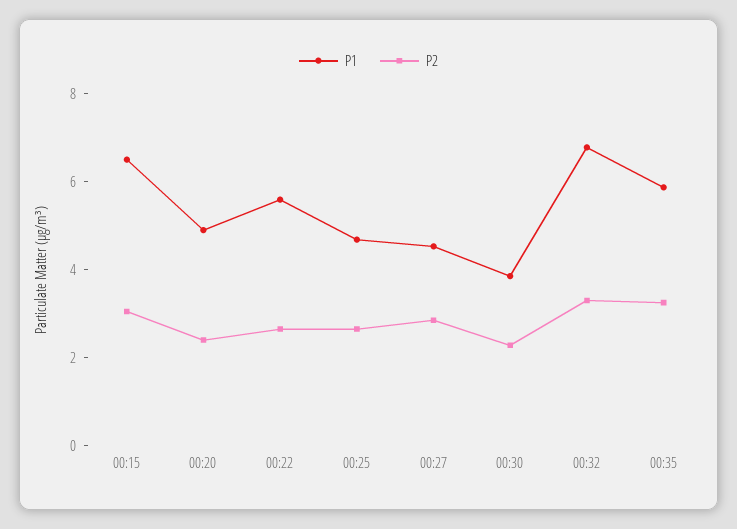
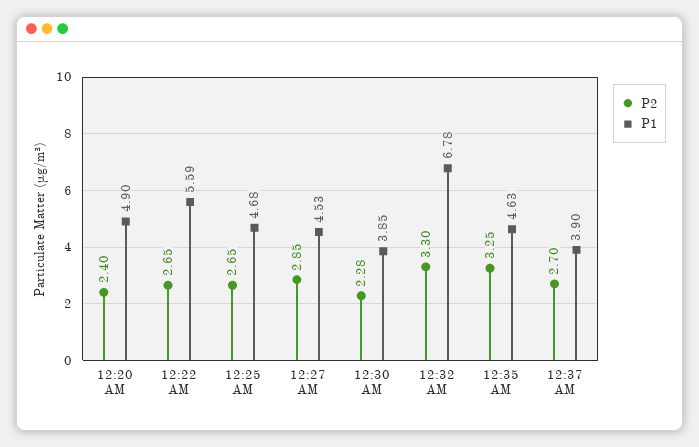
P1, 00:15: 6.5 -> none
P2, 00:15: 3 -> none
P1, 00:35: 6 -> 4.63
P2, 12:37 AM: none -> 2.7
P1, 12:37 AM: none -> 3.9

